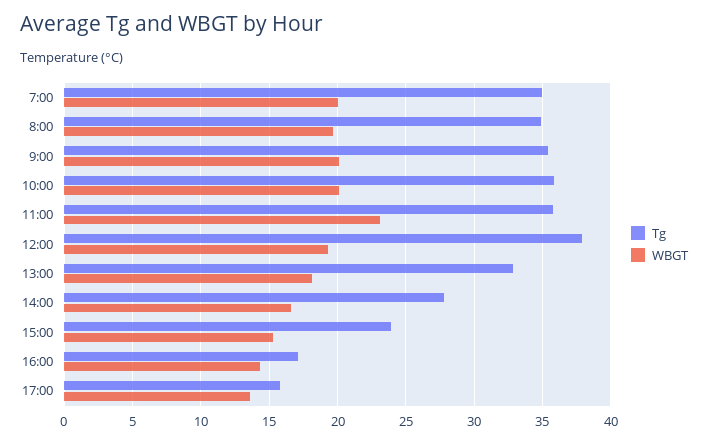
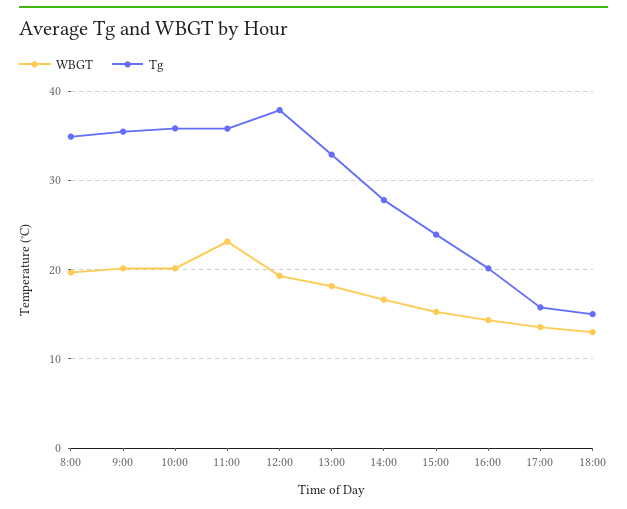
Tg, 7:00: 35 -> none
WBGT, 7:00: 20 -> none
Tg, 16:00: 17 -> 20
WBGT, 18:00: none -> 13
Tg, 18:00: none -> 15

